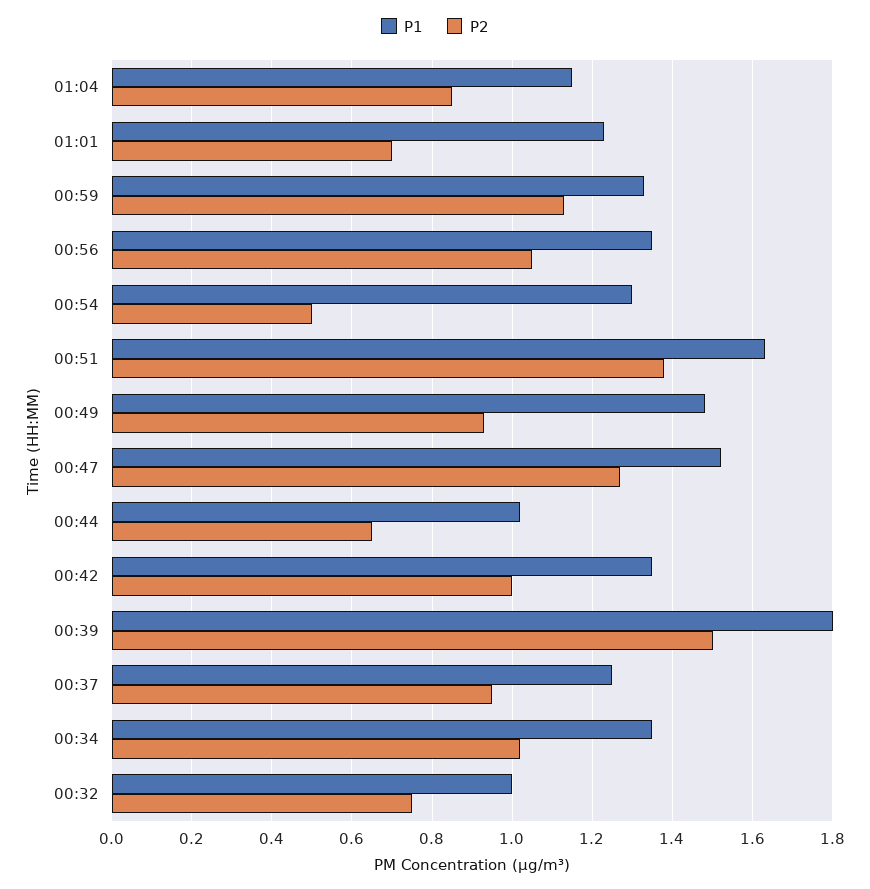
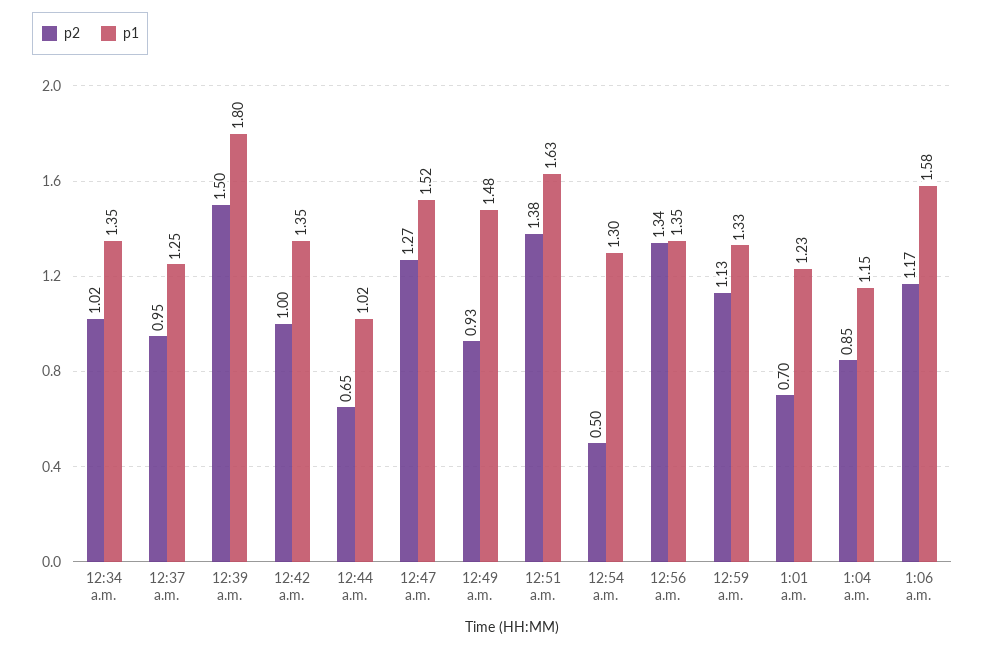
P2, 00:56: 1.05 -> 1.34
P1, 00:32: 1 -> none
P2, 00:32: 0.75 -> none
P2, 1:06 a.m.: none -> 1.17
P1, 1:06 a.m.: none -> 1.58

